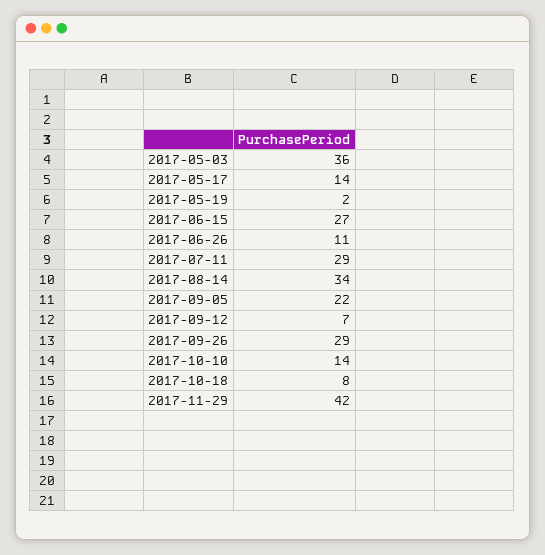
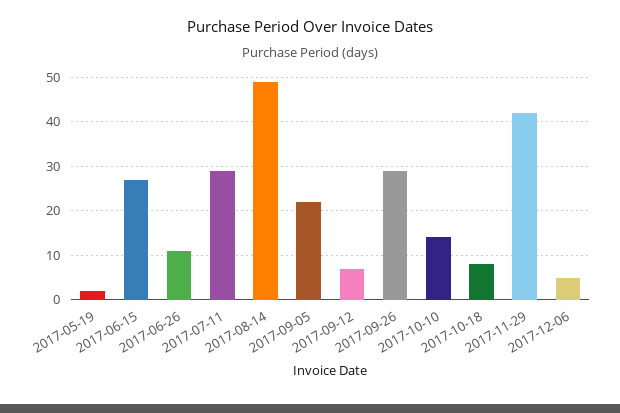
2017-05-03: 36 -> none
2017-05-17: 14 -> none
2017-08-14: 34 -> 50
2017-12-06: none -> 5

